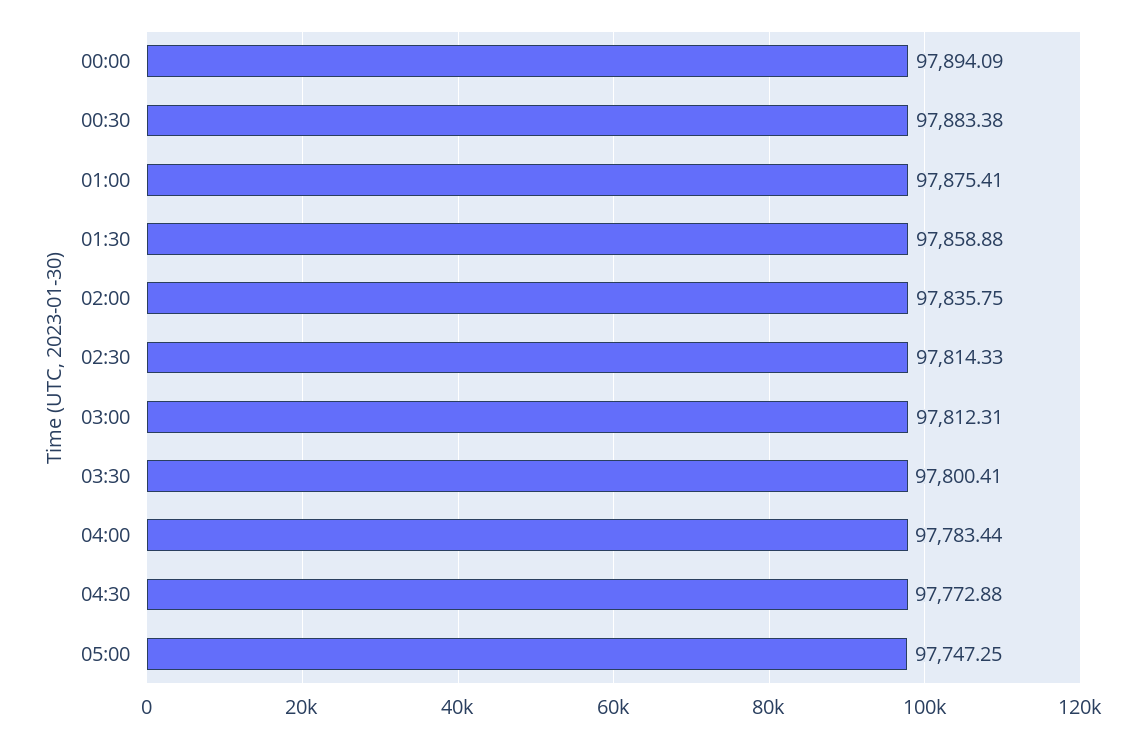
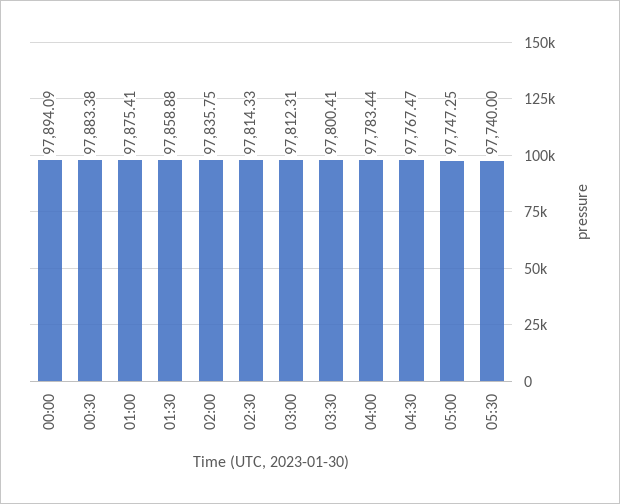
04:30: 97772.88 -> 97767.47
05:30: none -> 97740

